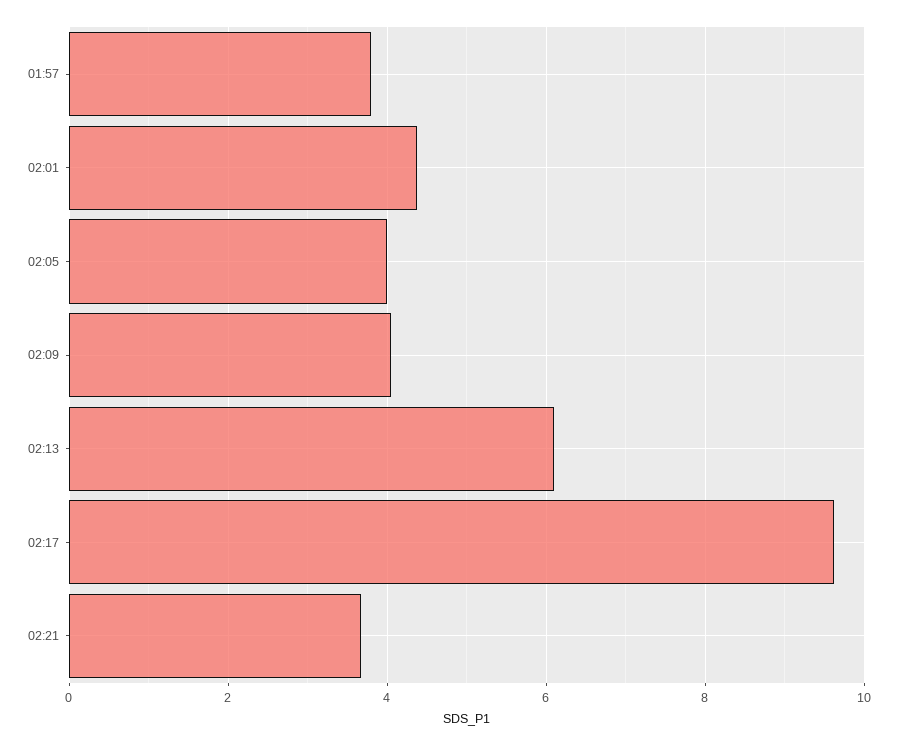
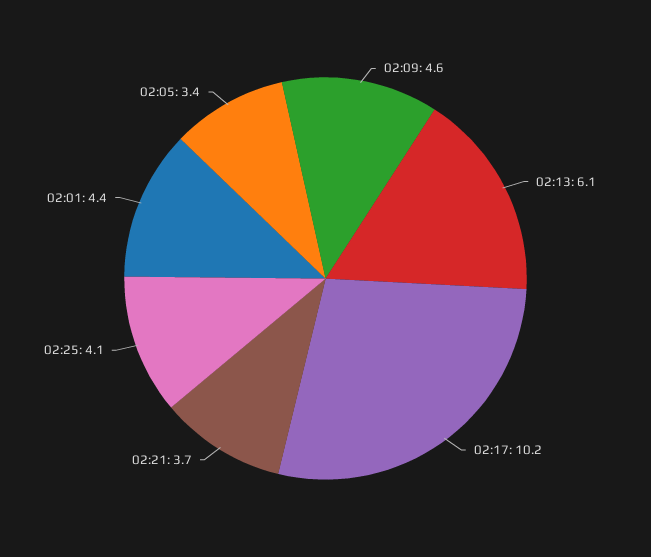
01:57: 3.8 -> none
02:05: 4 -> 3.4
02:09: 4 -> 4.6
02:17: 9.6 -> 10.2
02:25: none -> 4.1

